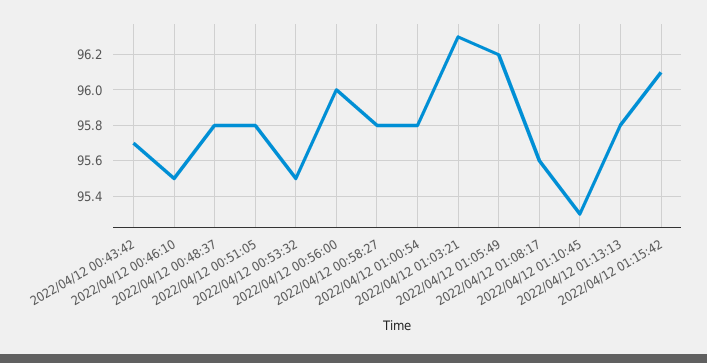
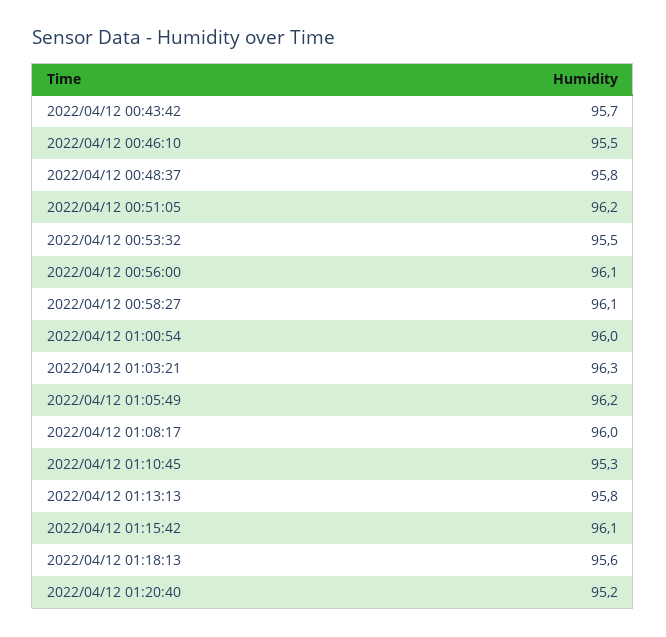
2022/04/12 00:51:05: 95.8 -> 96.2
2022/04/12 00:56:00: 96 -> 96.1
2022/04/12 00:58:27: 95.8 -> 96.1
2022/04/12 01:00:54: 95.8 -> 96
2022/04/12 01:08:17: 95.6 -> 96
2022/04/12 01:18:13: none -> 95.6
2022/04/12 01:20:40: none -> 95.2

